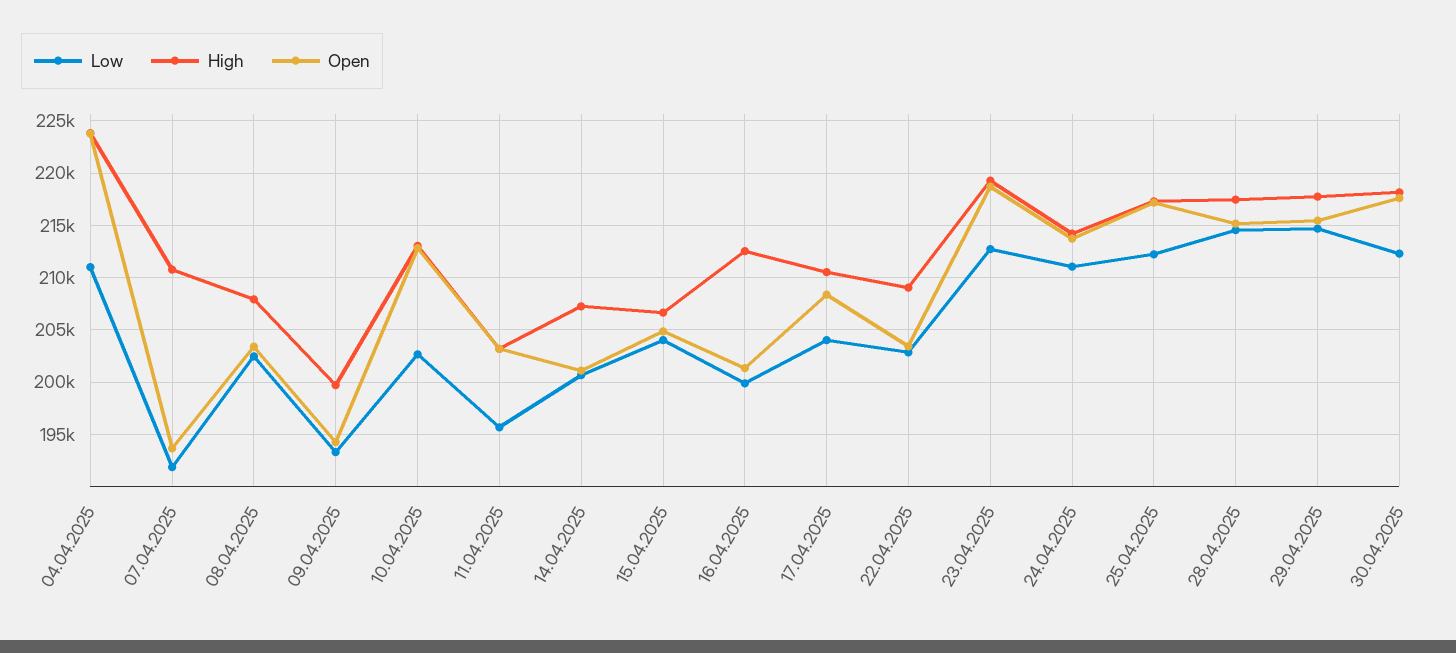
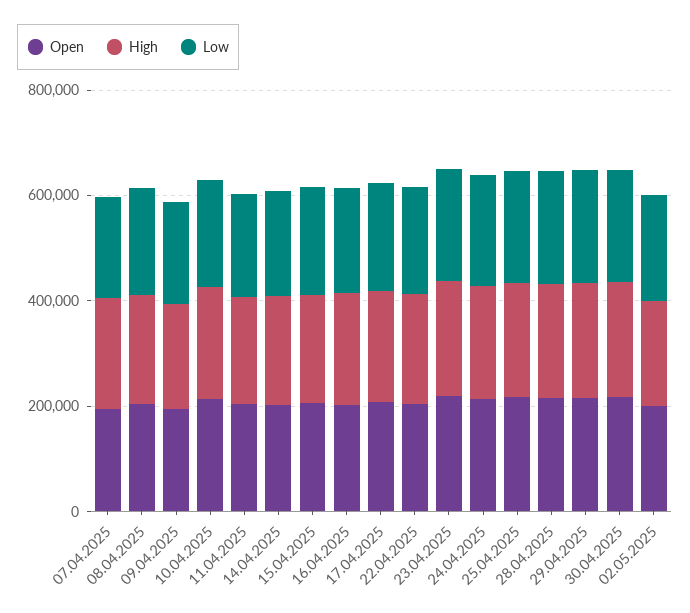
Low, 04.04.2025: 211000 -> none
High, 04.04.2025: 224000 -> none
Open, 04.04.2025: 224000 -> none
Open, 02.05.2025: none -> 200000
High, 02.05.2025: none -> 200000
Low, 02.05.2025: none -> 200000

